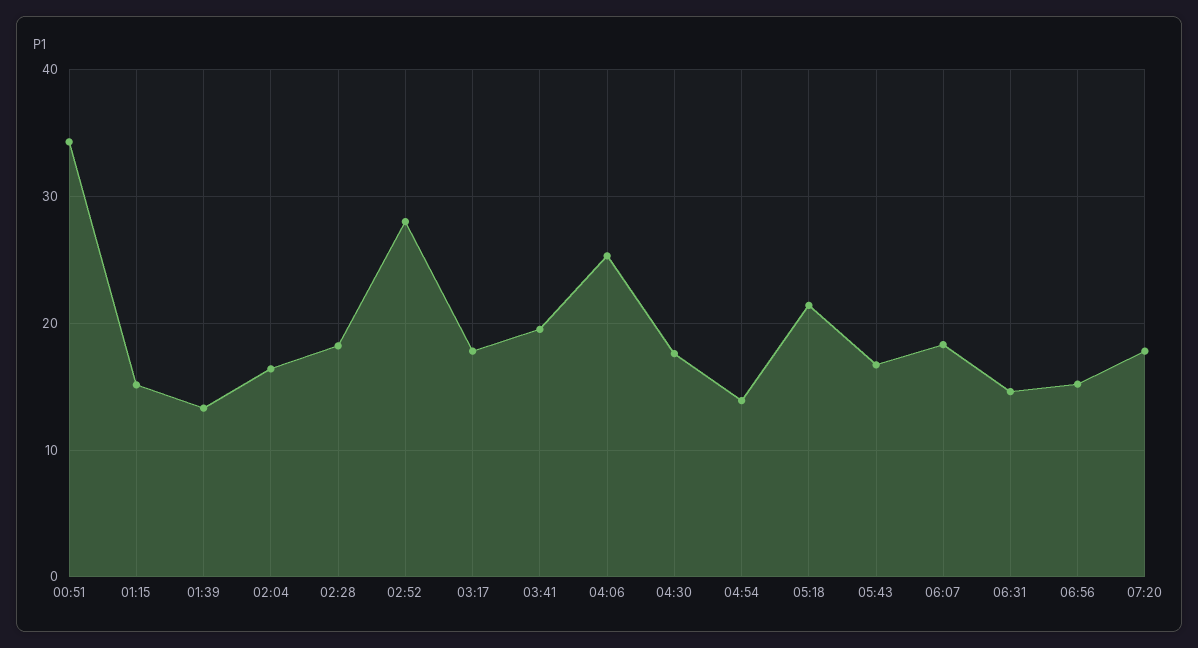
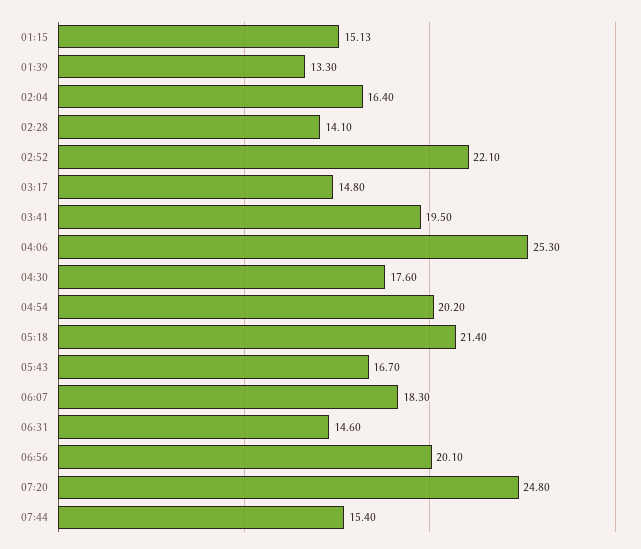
00:51: 34 -> none
02:28: 18 -> 14.1
02:52: 28 -> 22.1
03:17: 18 -> 14.8
04:54: 14 -> 20.2
06:56: 15 -> 20.1
07:20: 18 -> 24.8
07:44: none -> 15.4

